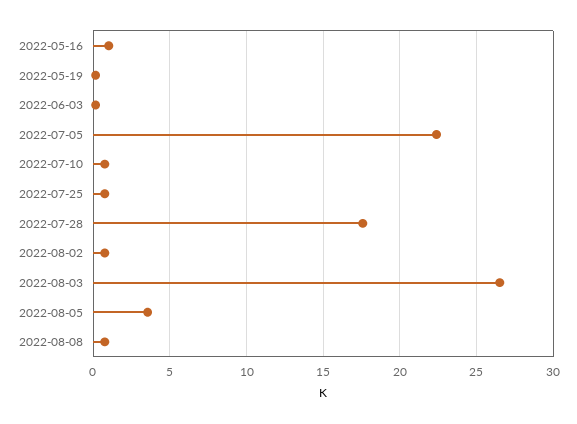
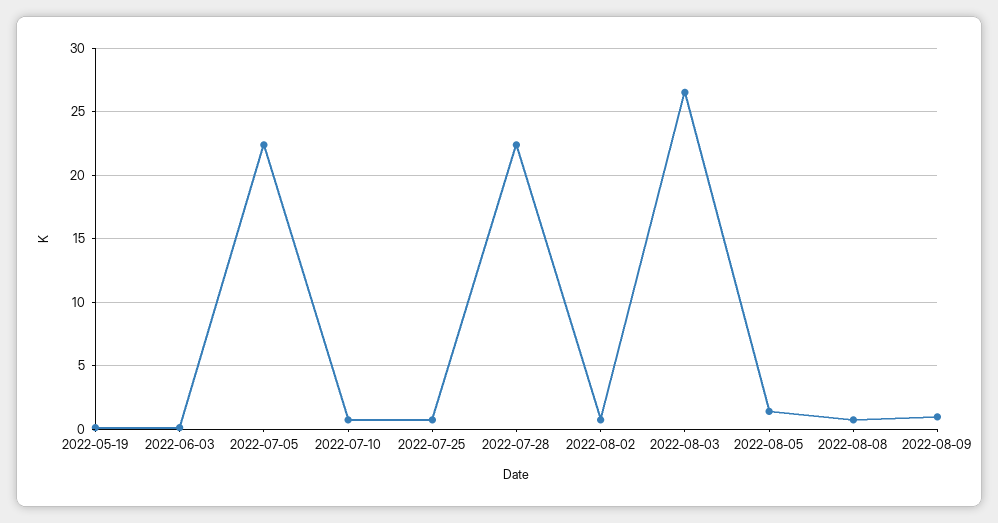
2022-05-16: 1 -> none
2022-07-28: 17.5 -> 22.5
2022-08-05: 3.5 -> 1.5
2022-08-09: none -> 1

